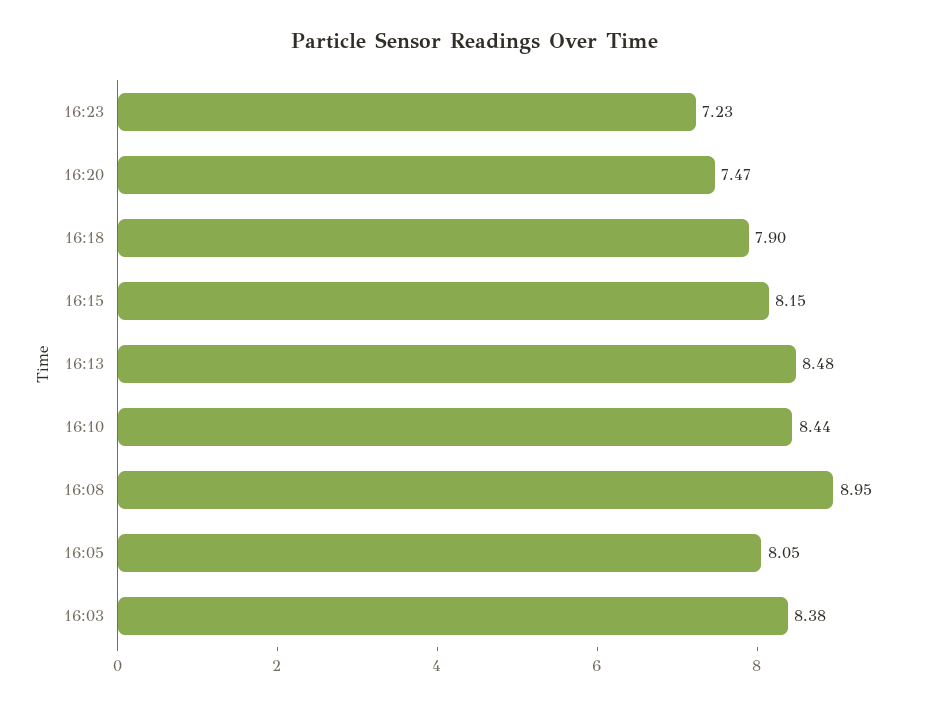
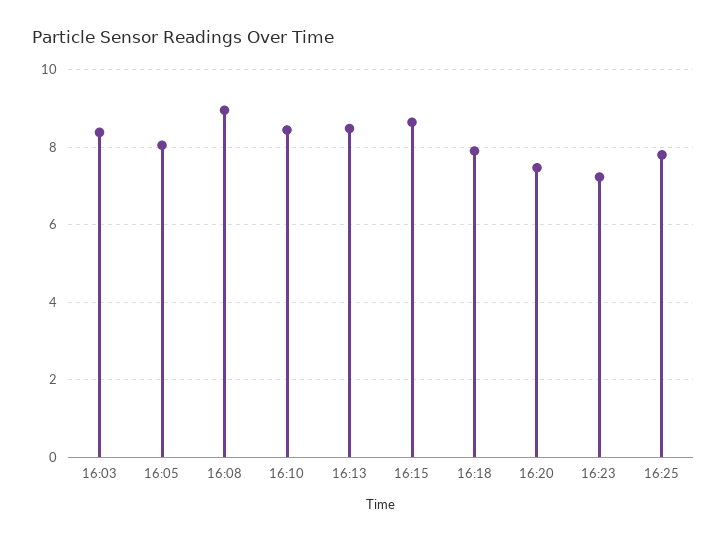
16:15: 8.15 -> 8.6
16:25: none -> 7.8

